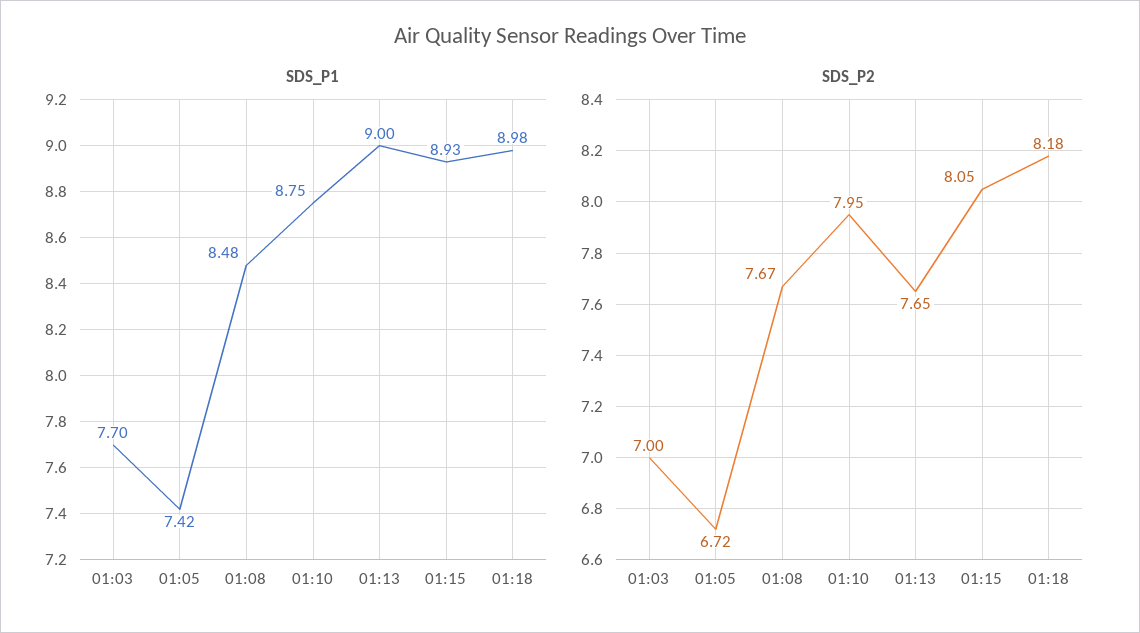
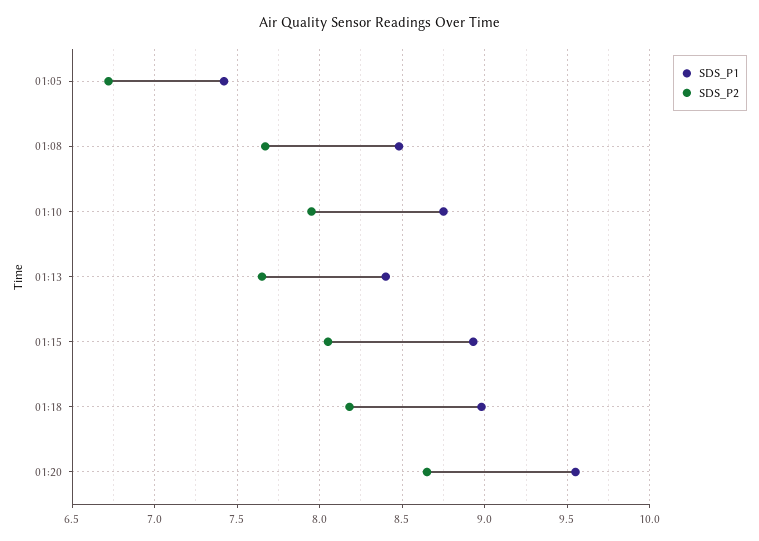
SDS_P1, 01:03: 7.7 -> none
SDS_P1, 01:13: 9 -> 8.4
SDS_P2, 01:03: 7 -> none
SDS_P1, 01:20: none -> 9.55
SDS_P2, 01:20: none -> 8.65

